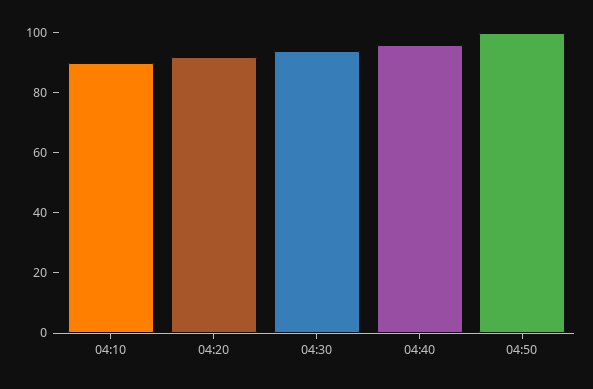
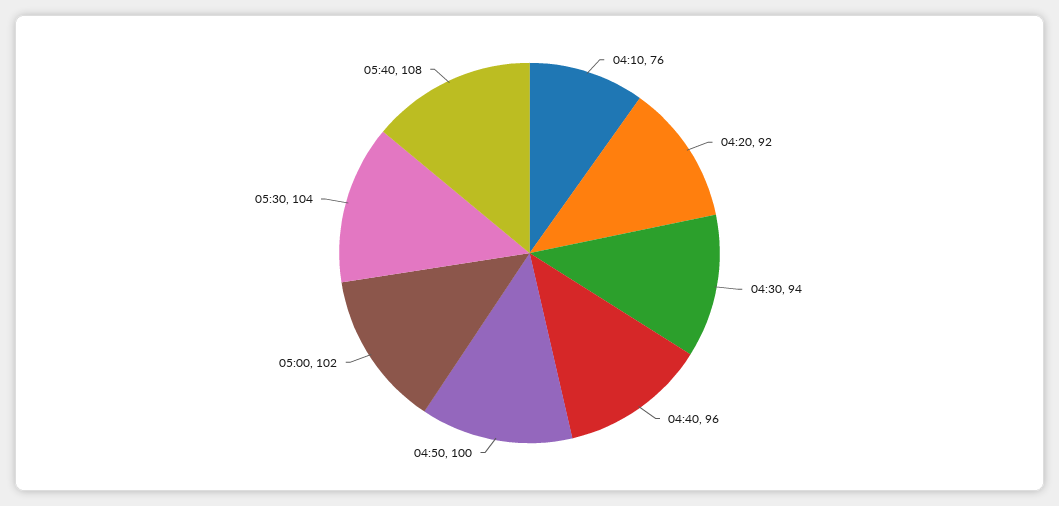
04:10: 90 -> 76
05:00: none -> 102
05:30: none -> 104
05:40: none -> 108

